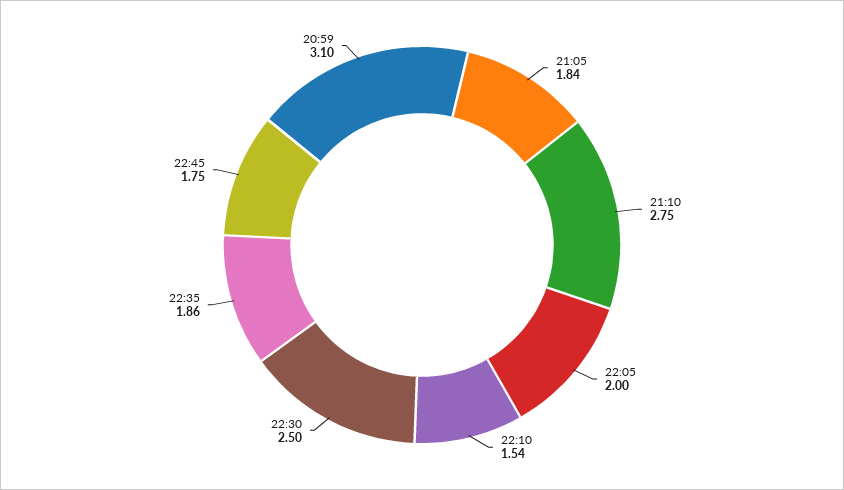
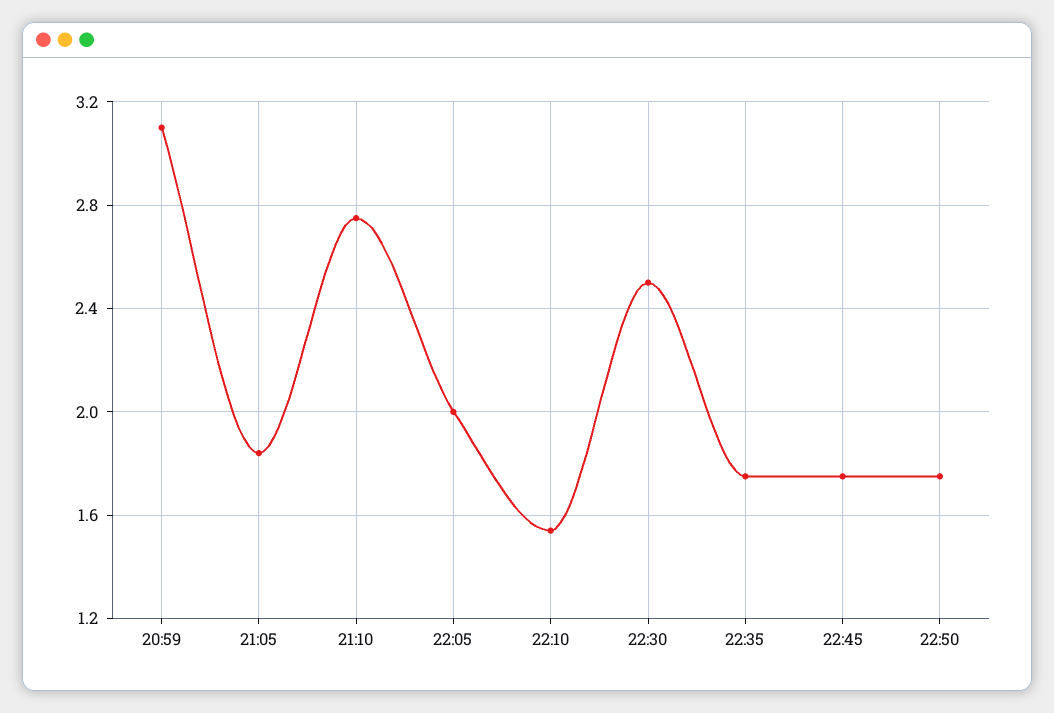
22:35: 1.86 -> 1.75
22:50: none -> 1.75

